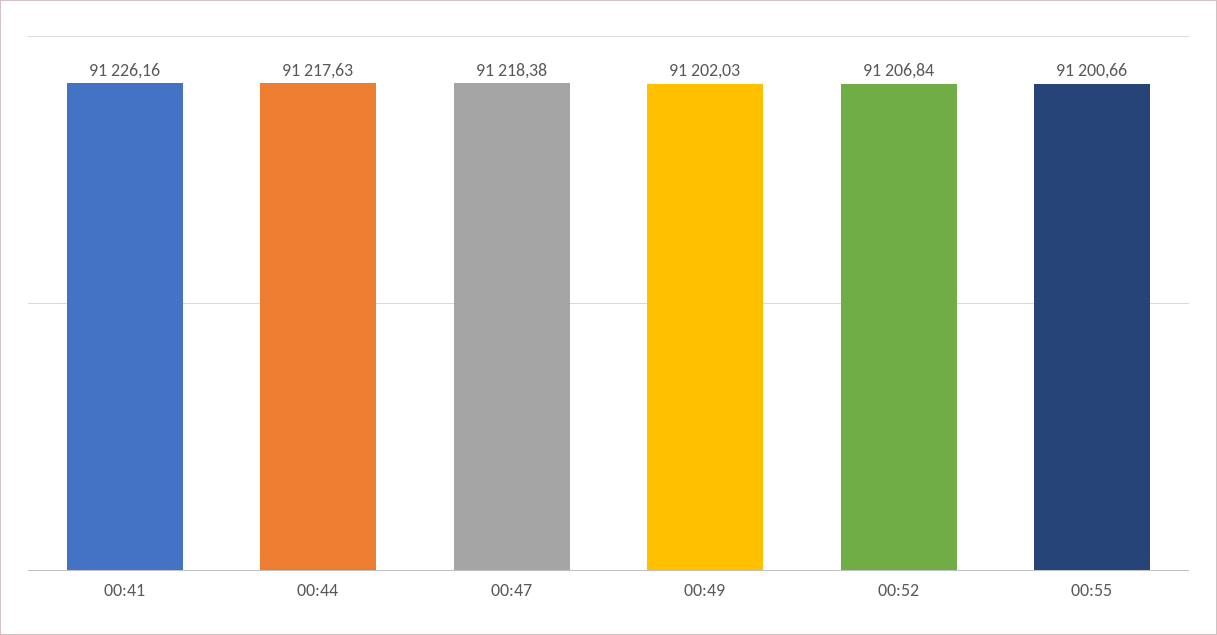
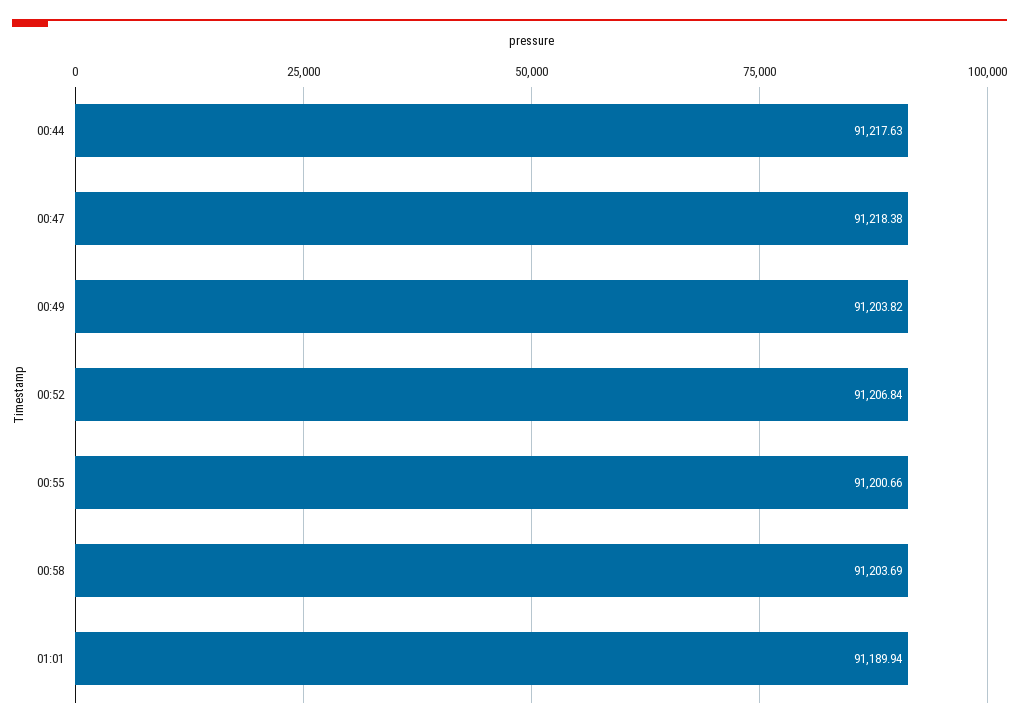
00:41: 91226.16 -> none
00:49: 91202.03 -> 91203.82
00:58: none -> 91203.69
01:01: none -> 91189.94

